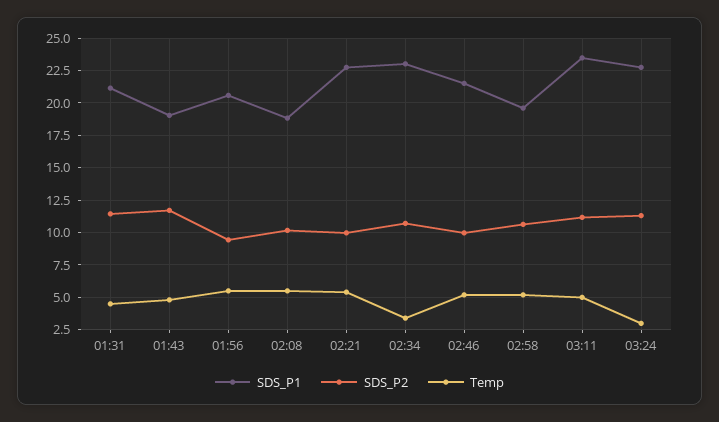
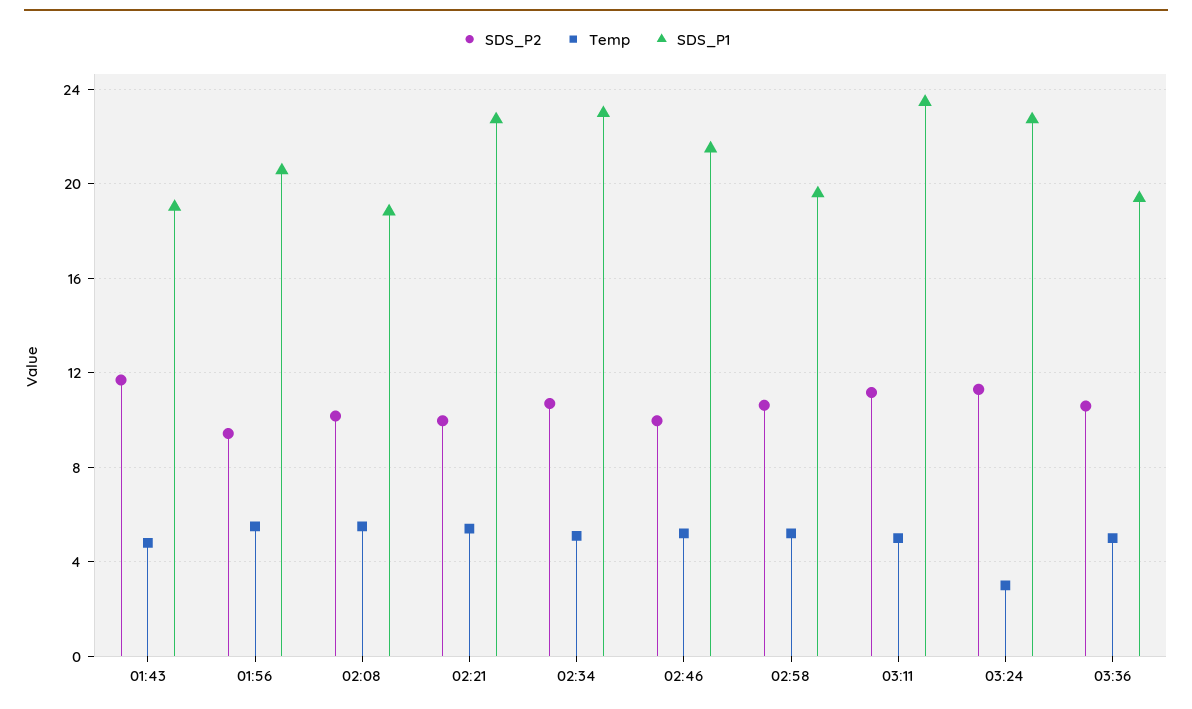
SDS_P1, 01:31: 21 -> none
SDS_P2, 01:31: 11.5 -> none
Temp, 01:31: 4.5 -> none
Temp, 02:34: 3.5 -> 5
SDS_P2, 03:36: none -> 10.5
Temp, 03:36: none -> 5
SDS_P1, 03:36: none -> 19.5

